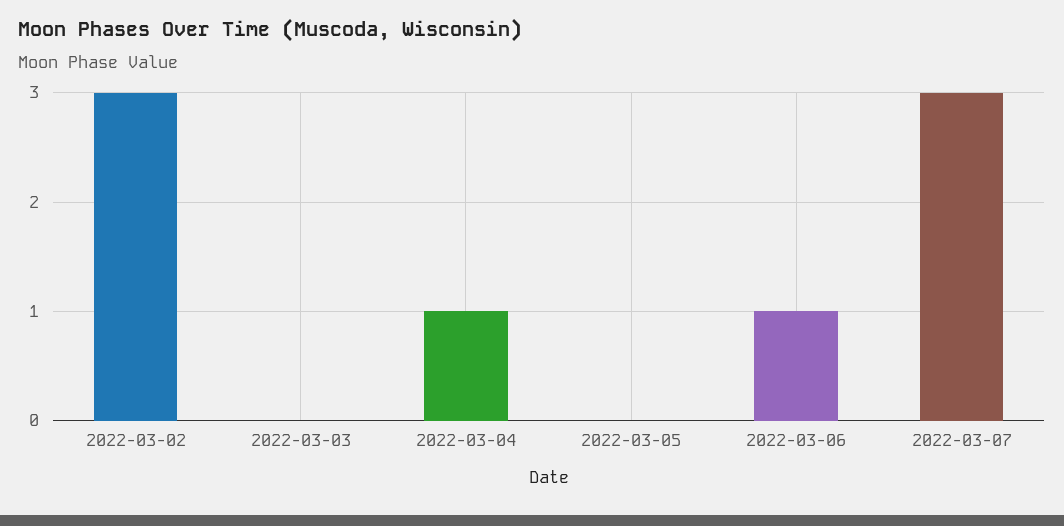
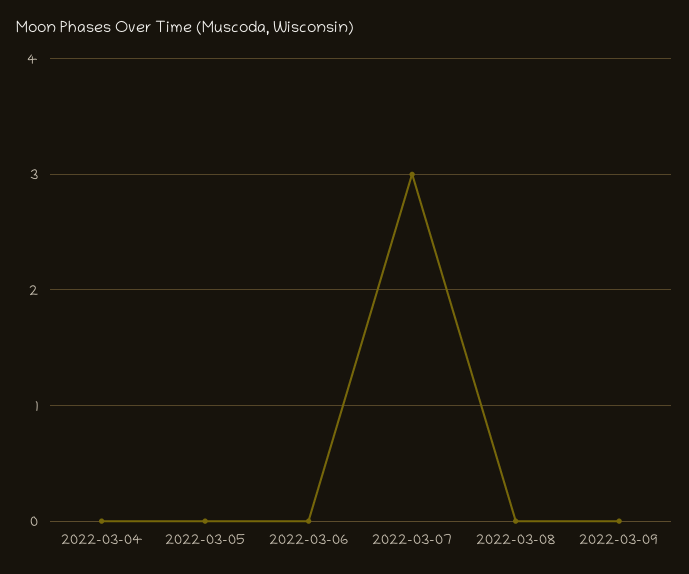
2022-03-02: 3 -> none
2022-03-03: 0 -> none
2022-03-04: 1 -> 0
2022-03-06: 1 -> 0
2022-03-08: none -> 0
2022-03-09: none -> 0

